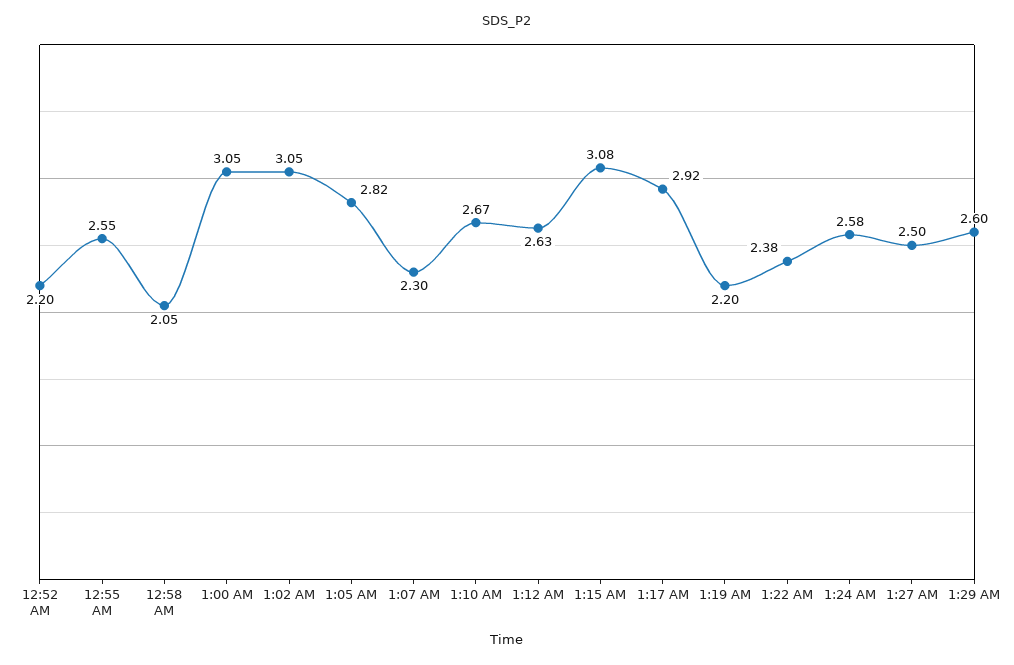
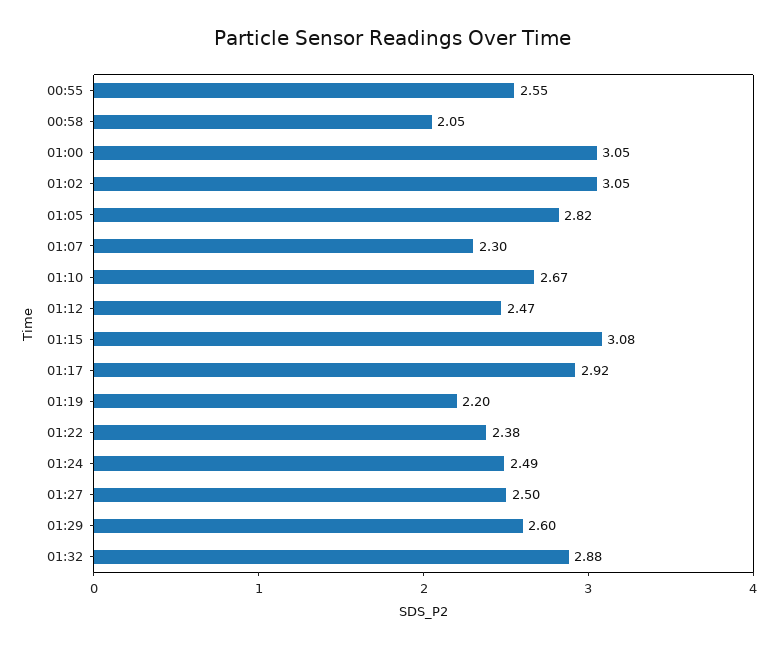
12:52 AM: 2.2 -> none
1:12 AM: 2.63 -> 2.47
1:24 AM: 2.58 -> 2.49
01:32: none -> 2.88

